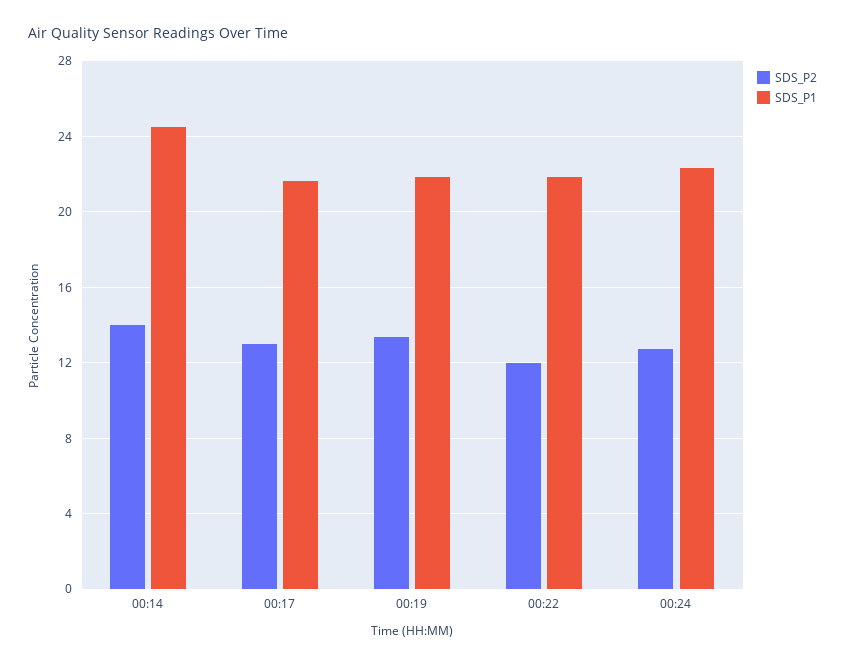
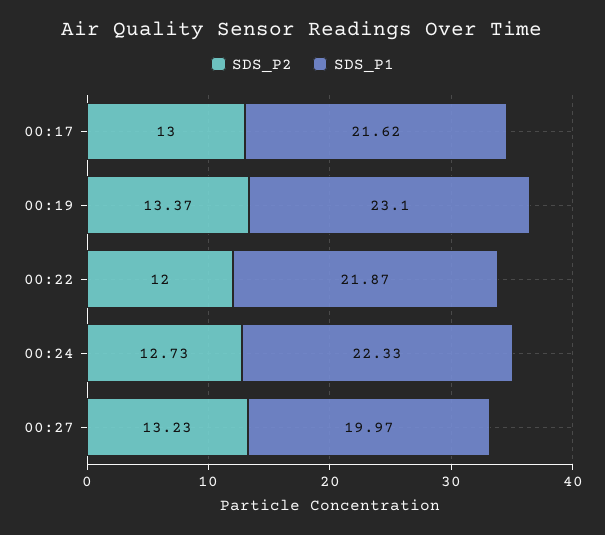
SDS_P2, 00:14: 14 -> none
SDS_P1, 00:14: 24.5 -> none
SDS_P1, 00:19: 22 -> 23.1
SDS_P2, 00:27: none -> 13.23
SDS_P1, 00:27: none -> 19.97

